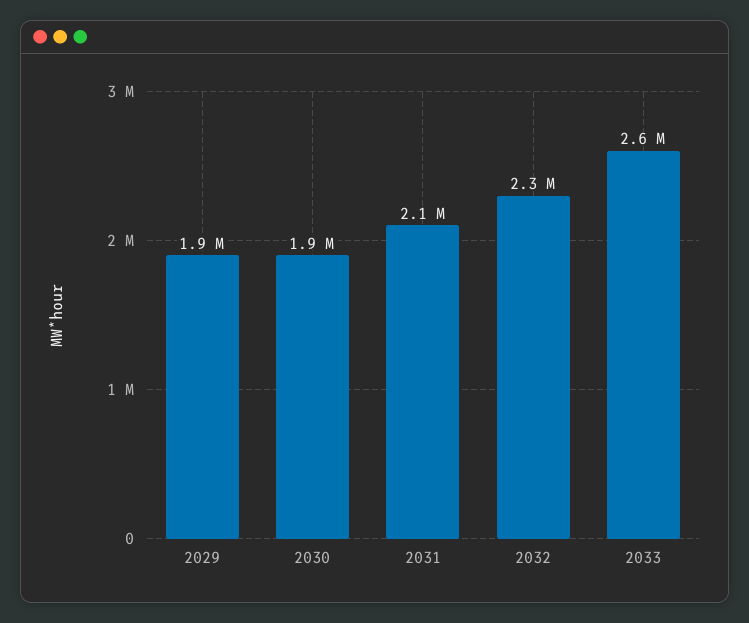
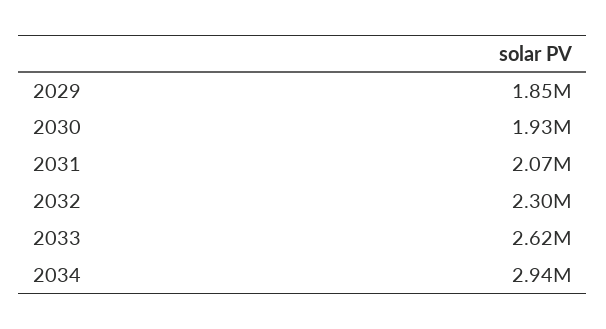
2034: none -> 2940000

